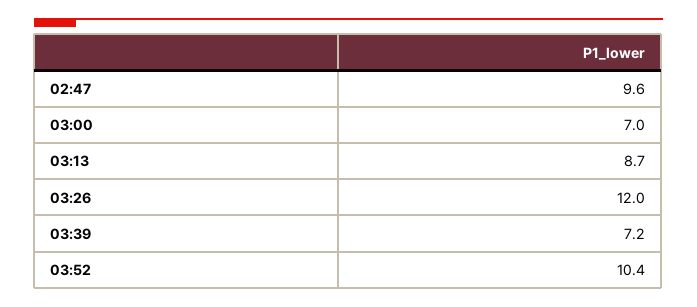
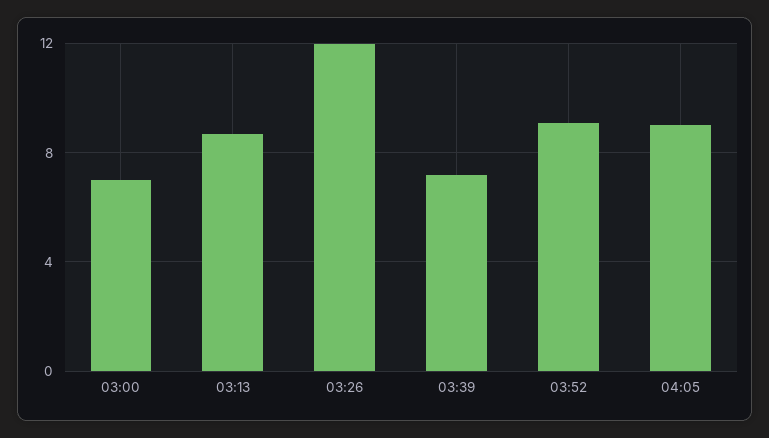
02:47: 9.6 -> none
03:52: 10.4 -> 9
04:05: none -> 9

